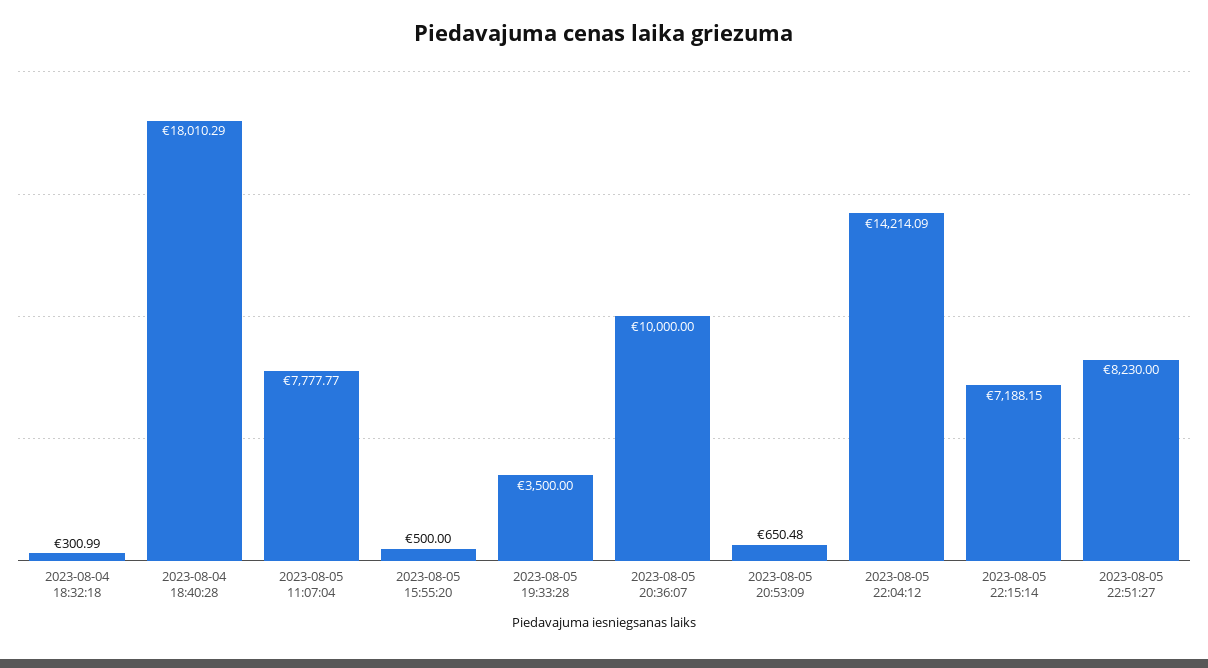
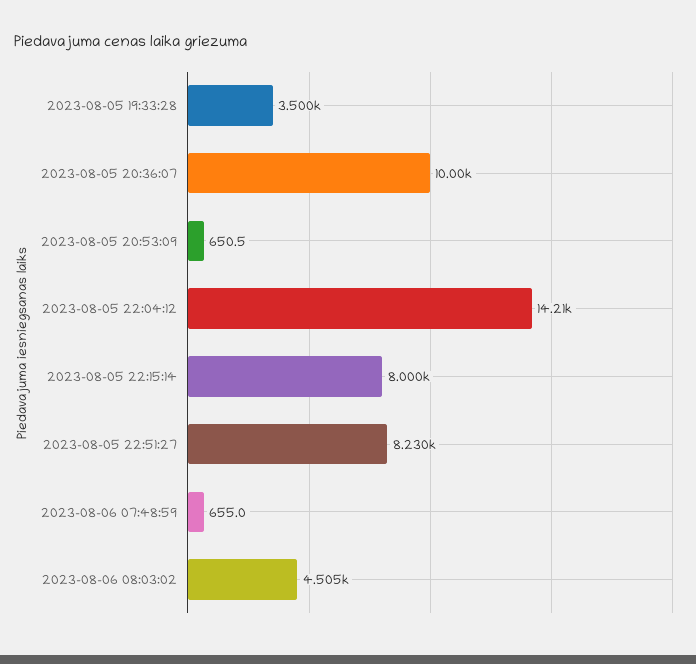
2023-08-04 18:32:18: 300.99 -> none
2023-08-04 18:40:28: 18010.29 -> none
2023-08-05 11:07:04: 7777.77 -> none
2023-08-05 15:55:20: 500 -> none
2023-08-05 22:15:14: 7188.15 -> 8000
2023-08-06 07:48:59: none -> 655
2023-08-06 08:03:02: none -> 4505

